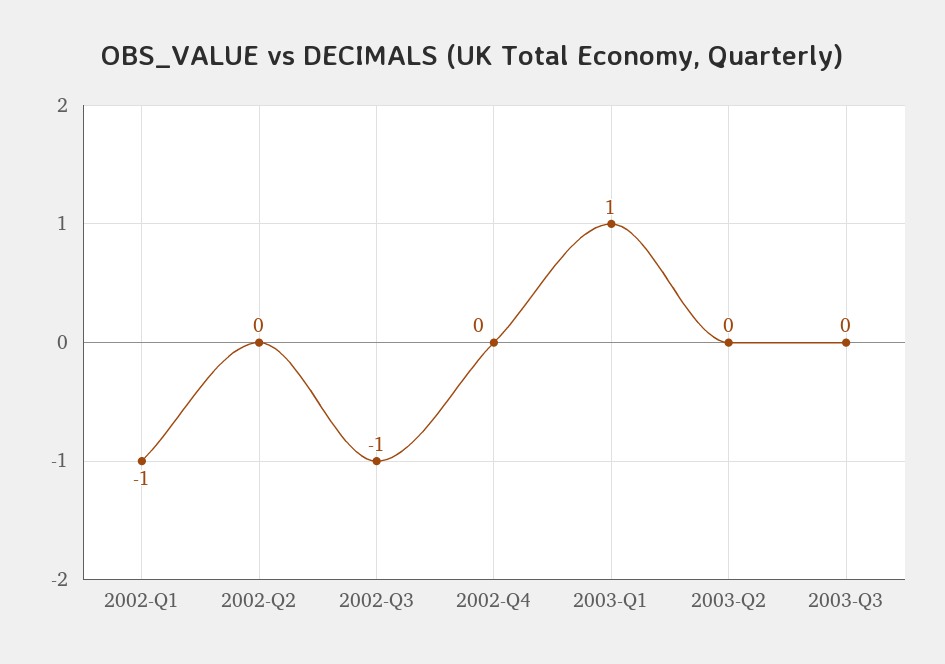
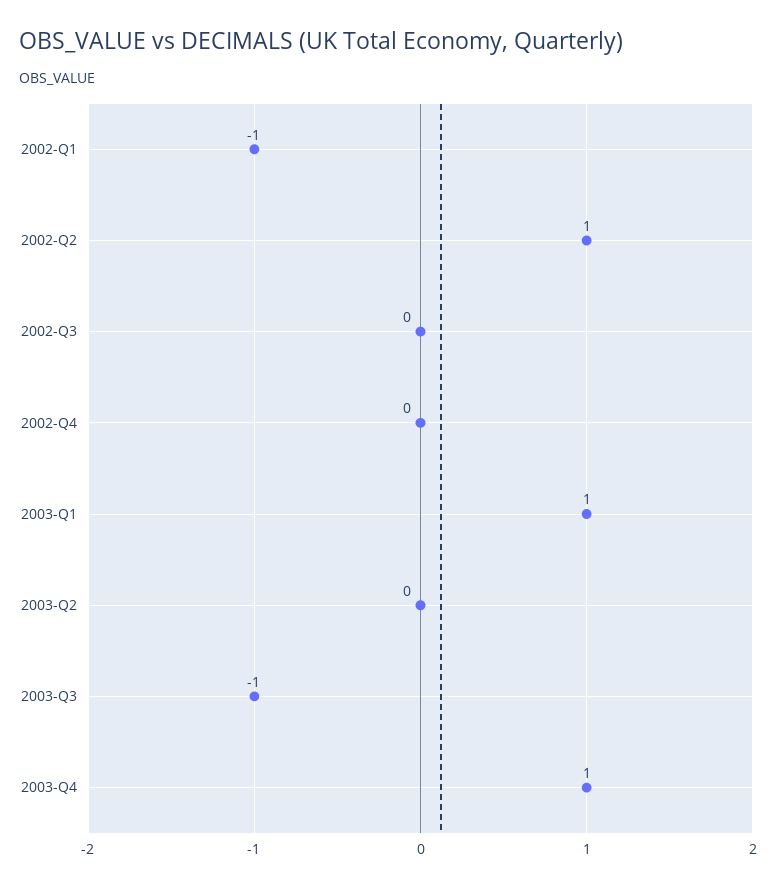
2002-Q2: 0 -> 1
2002-Q3: -1 -> 0
2003-Q3: 0 -> -1
2003-Q4: none -> 1

